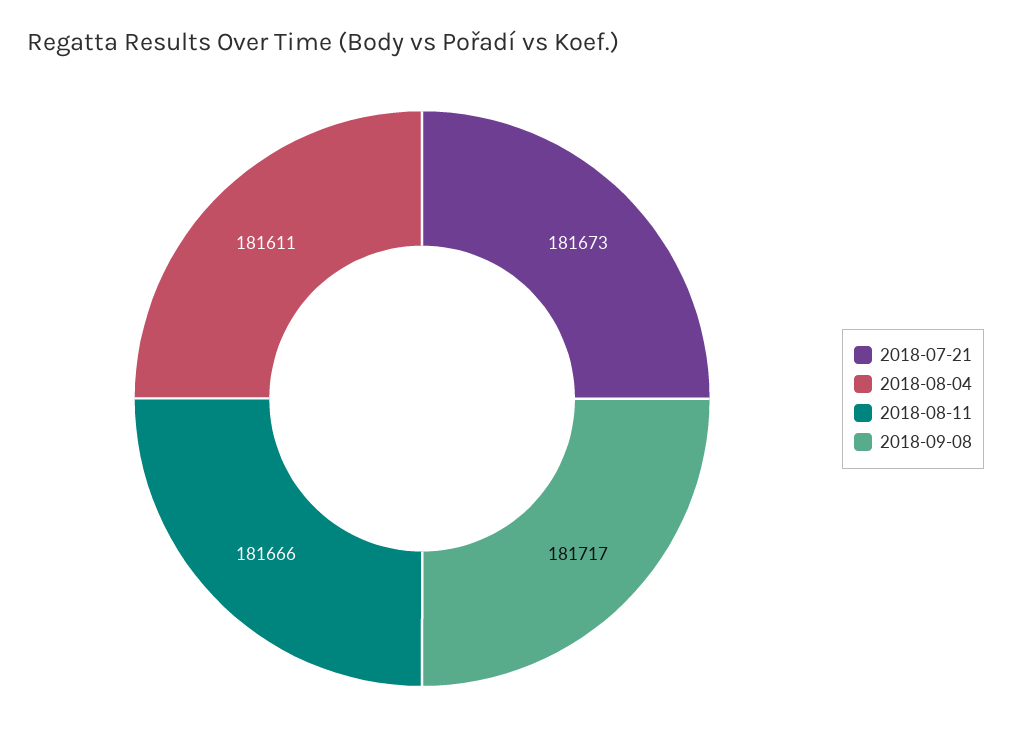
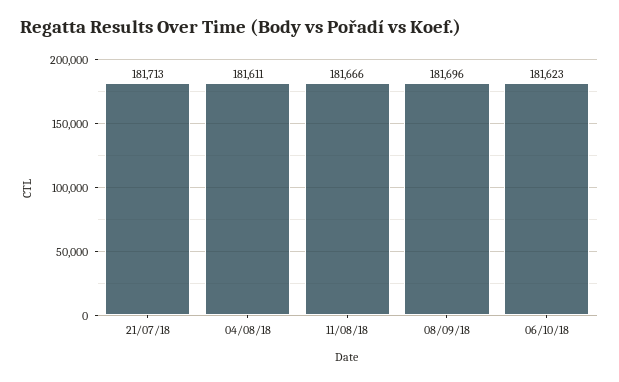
2018-07-21: 181673 -> 181713
2018-09-08: 181717 -> 181696
06/10/18: none -> 181623

